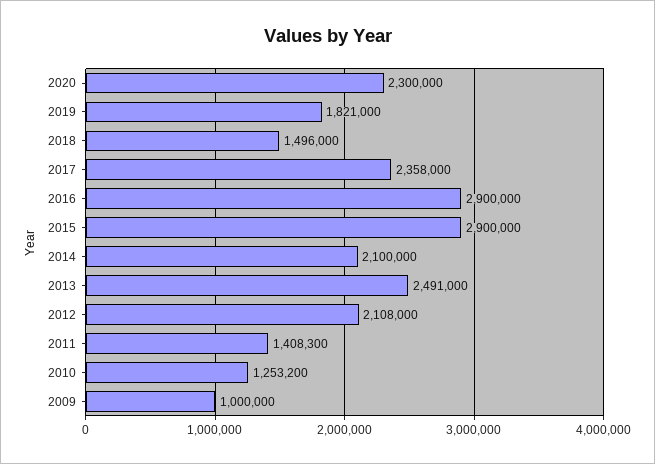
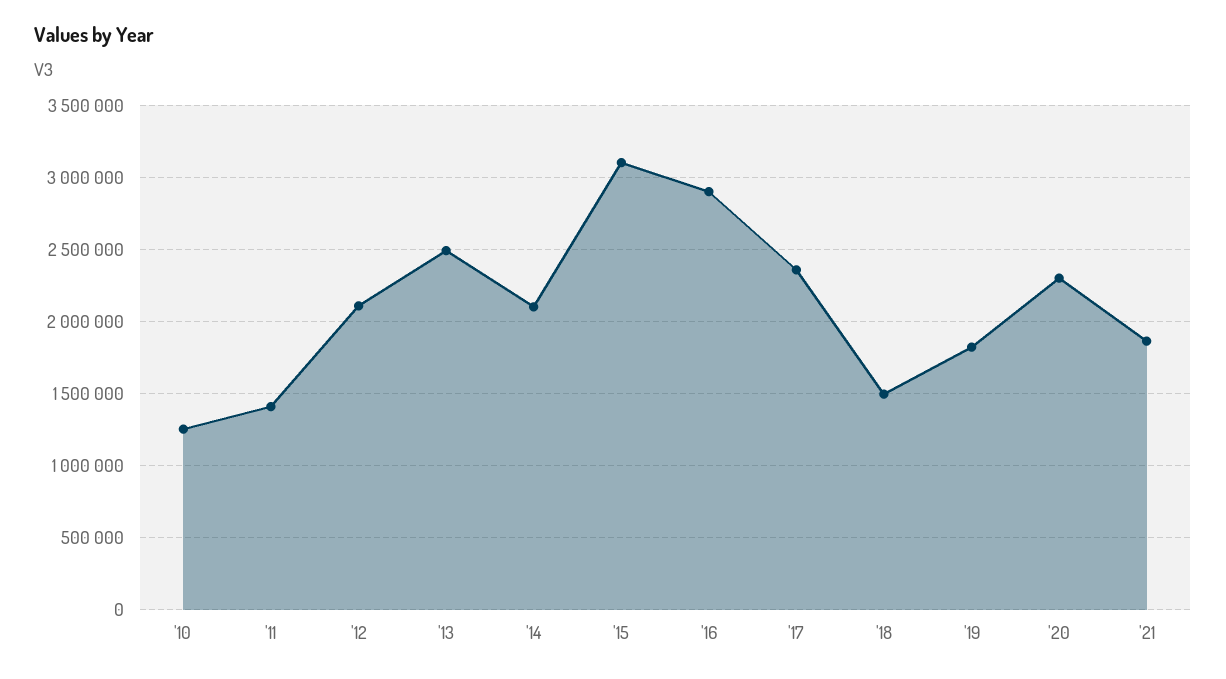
2015: 2900000 -> 3100000
2009: 1000000 -> none
'21: none -> 1850000

